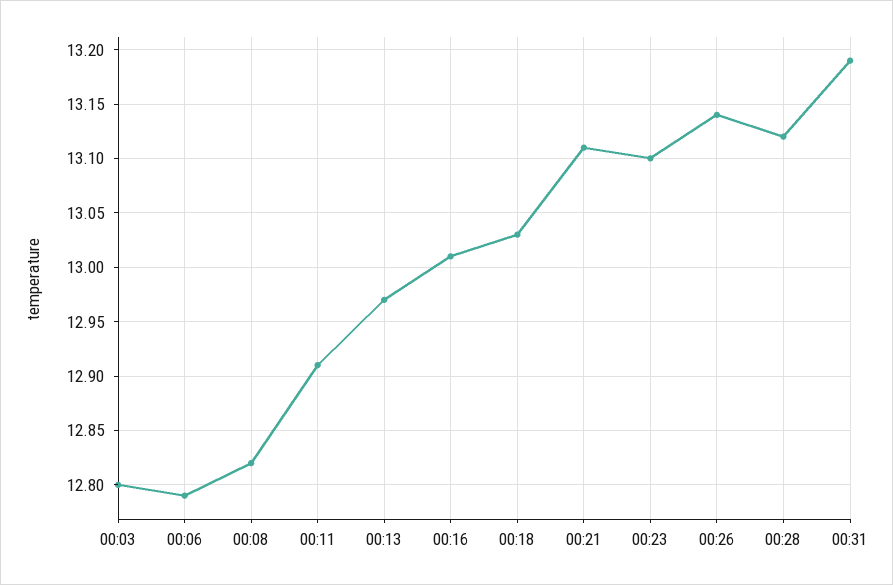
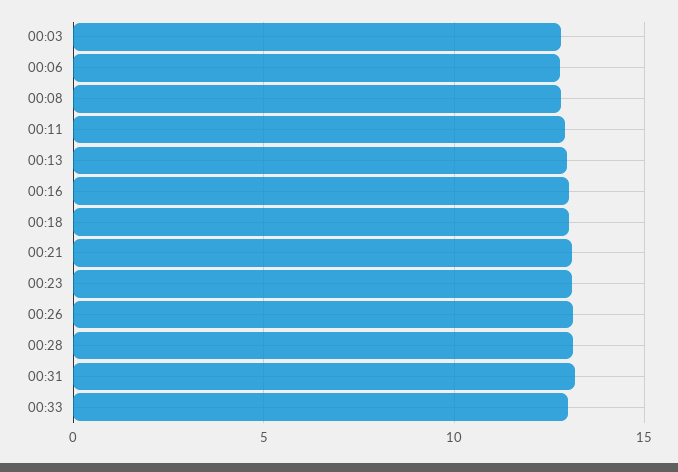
00:33: none -> 13

